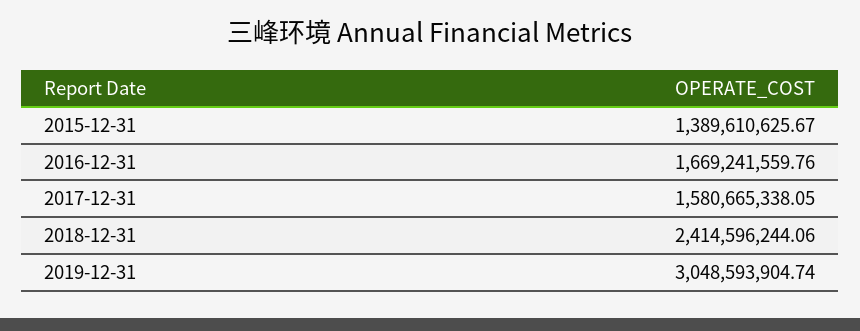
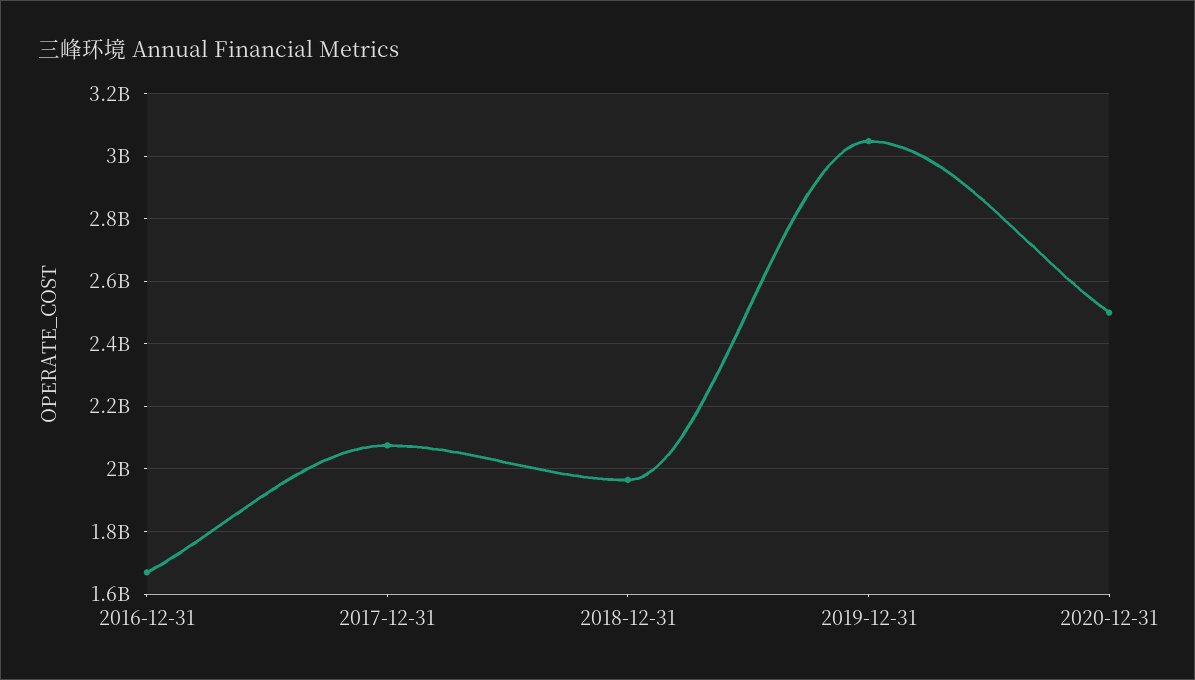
2015-12-31: 1389610625.67 -> none
2017-12-31: 1580665338.05 -> 2080000000
2018-12-31: 2414596244.06 -> 1960000000
2020-12-31: none -> 2500000000

